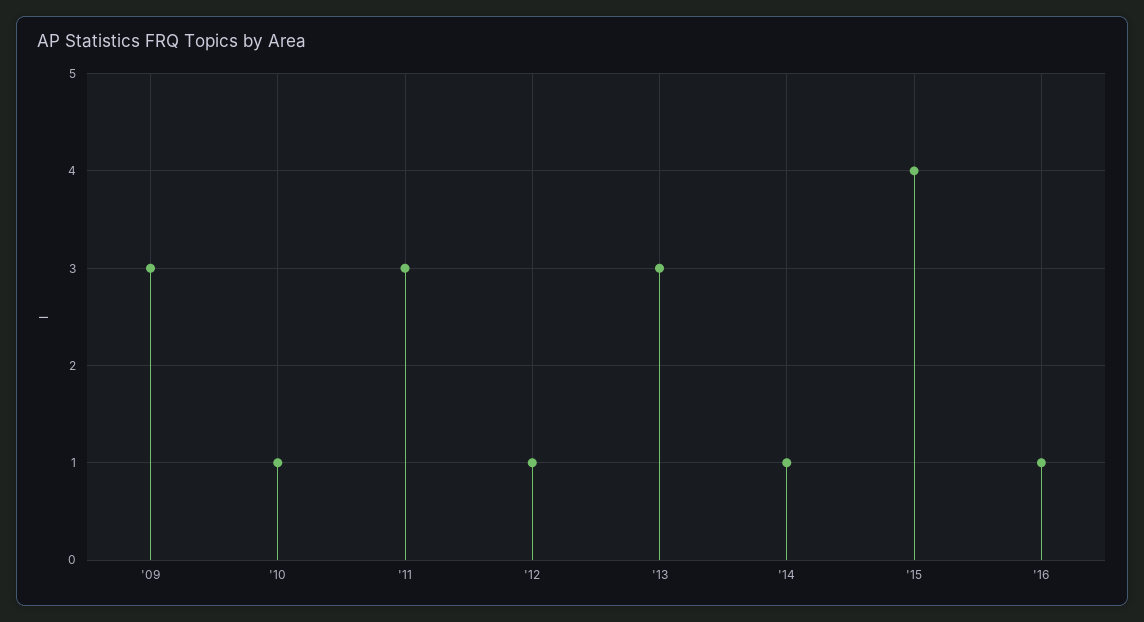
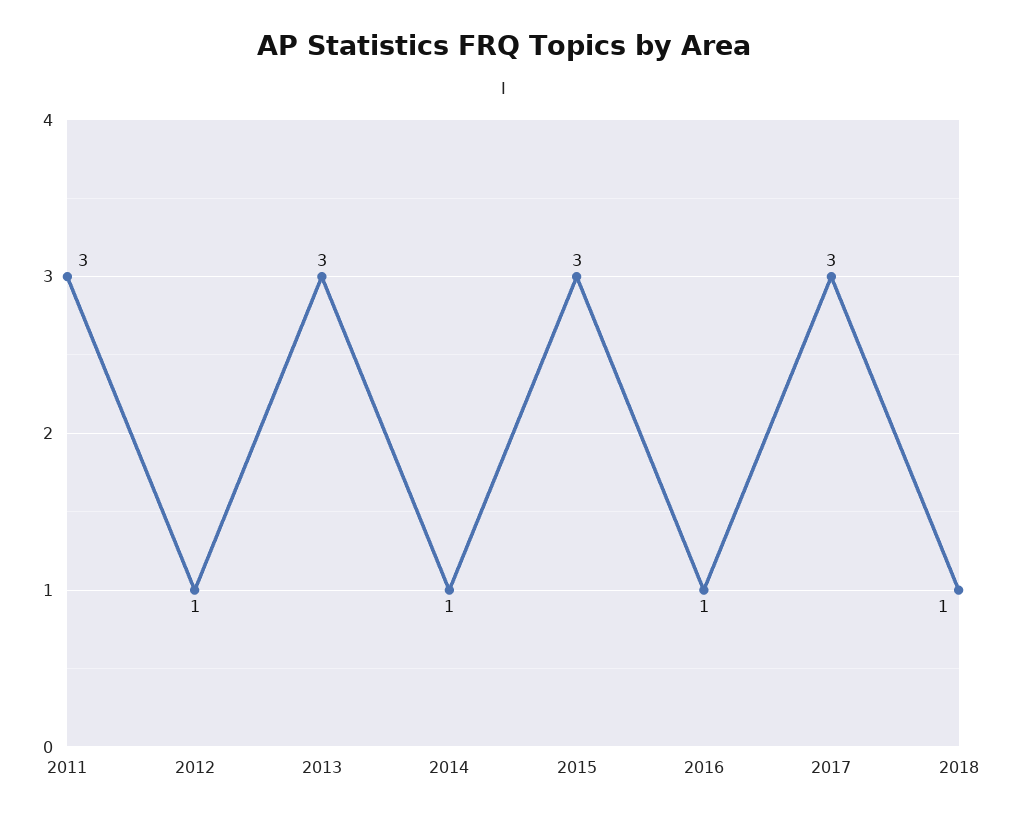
'09: 3 -> none
'10: 1 -> none
'15: 4 -> 3
2017: none -> 3
2018: none -> 1

